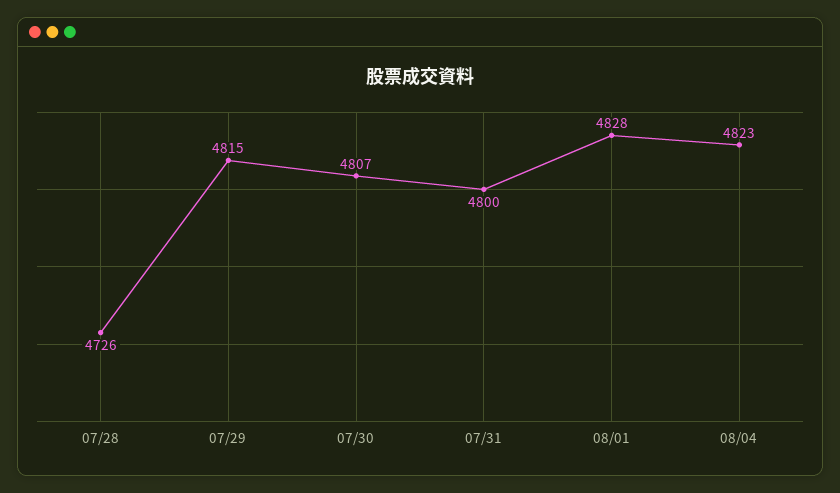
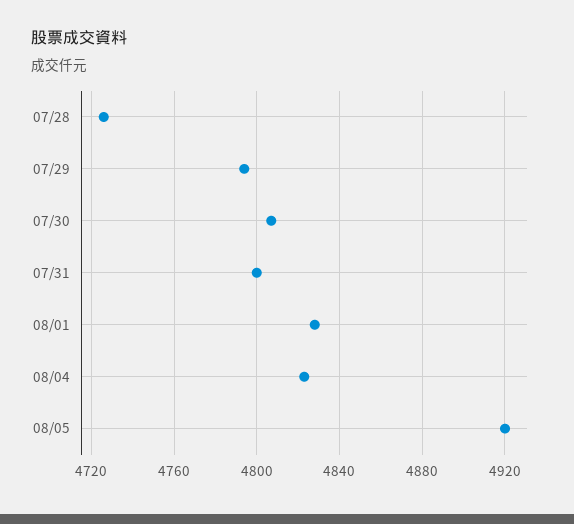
07/29: 4815 -> 4795
08/05: none -> 4920

